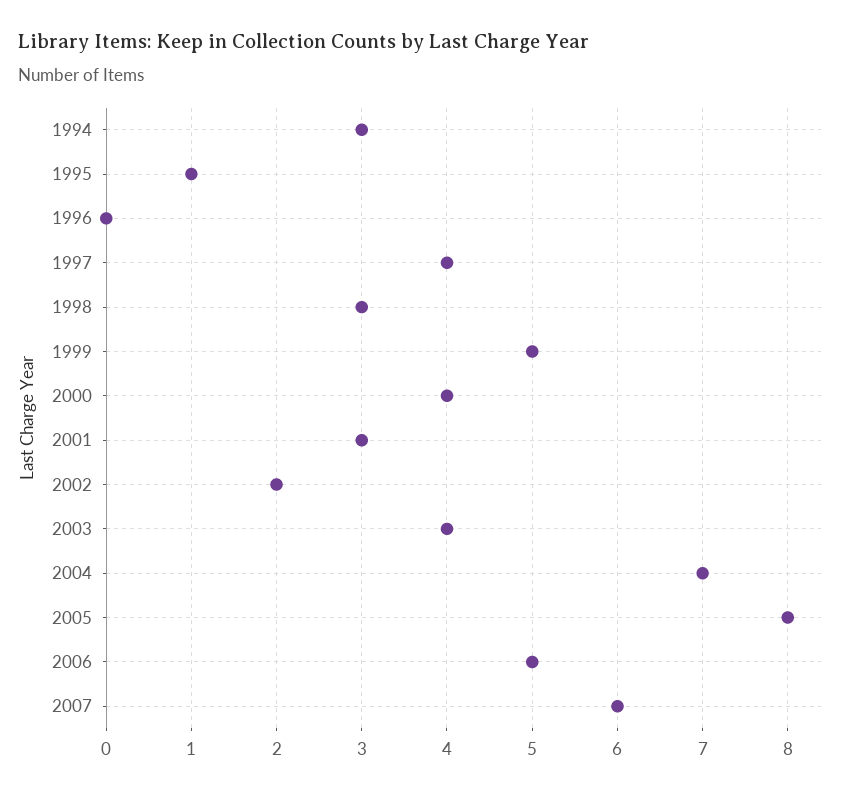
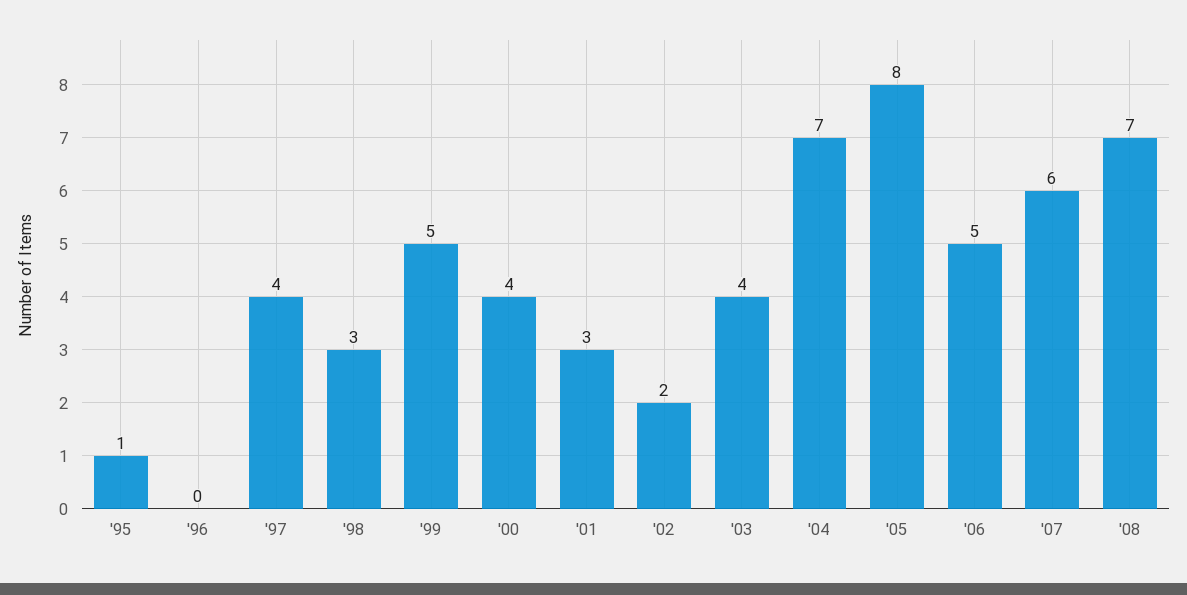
1994: 3 -> none
'08: none -> 7

